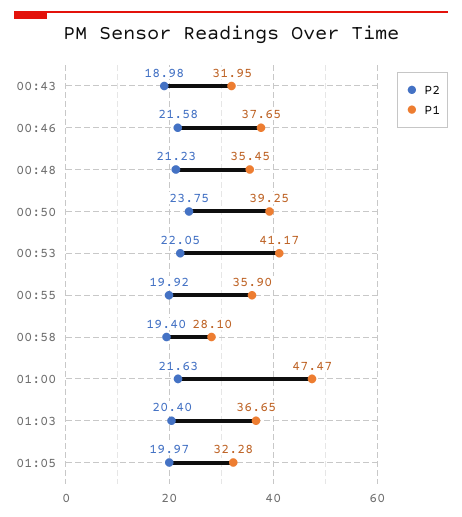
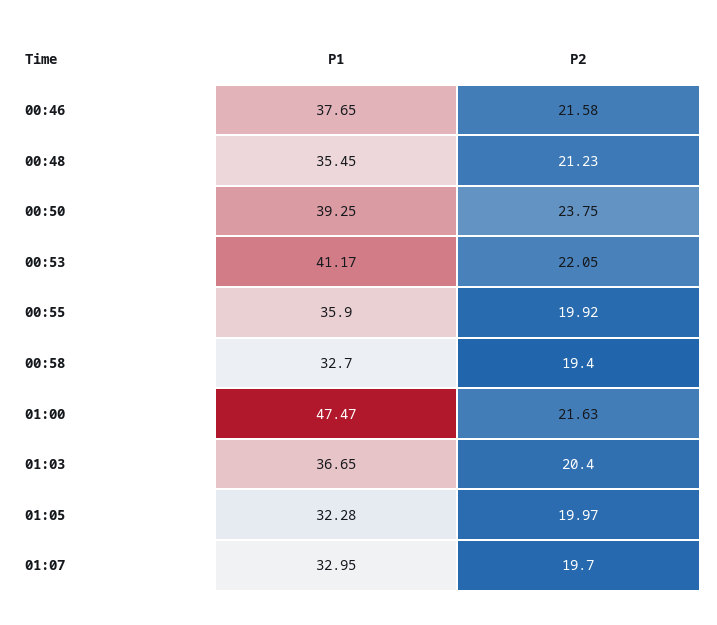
P2, 00:43: 18.98 -> none
P1, 00:43: 31.95 -> none
P1, 00:58: 28.1 -> 32.7
P1, 01:07: none -> 32.95
P2, 01:07: none -> 19.7

